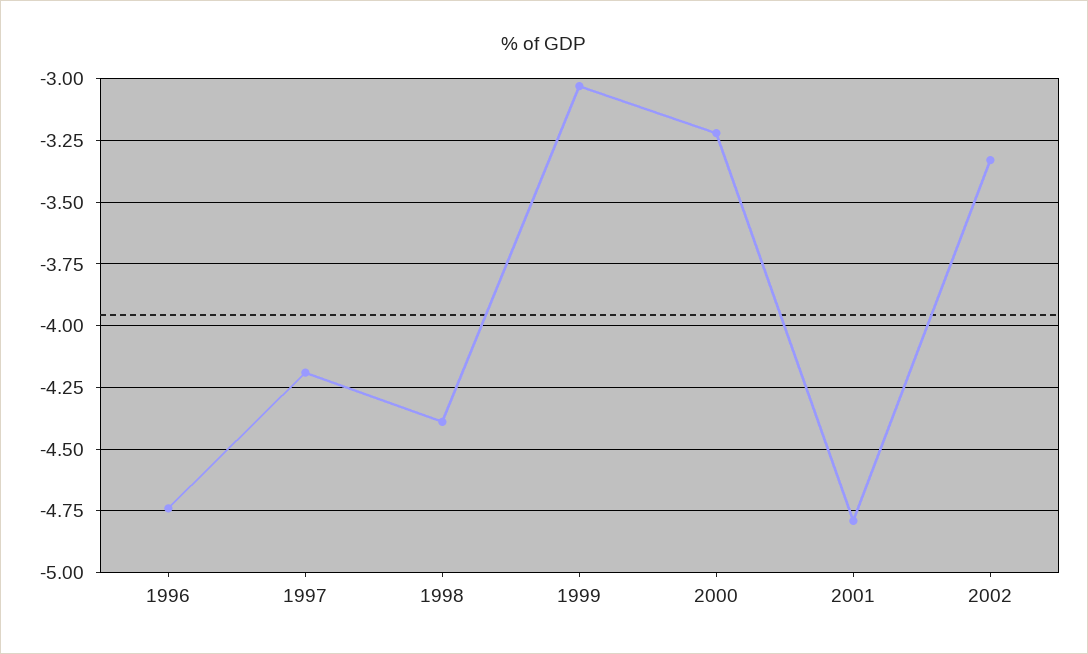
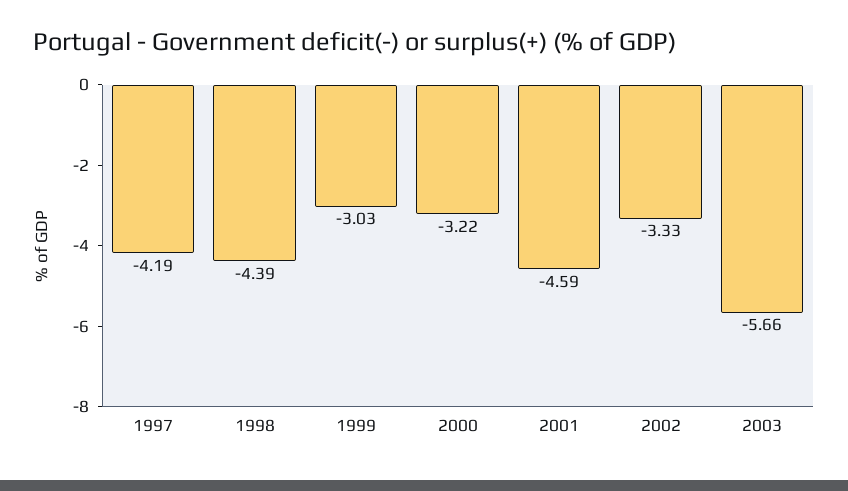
1996: -4.75 -> none
2001: -4.8 -> -4.59
2003: none -> -5.66

